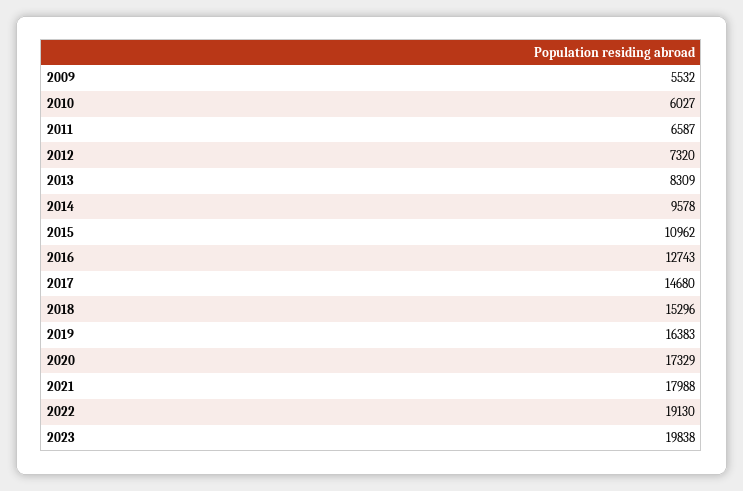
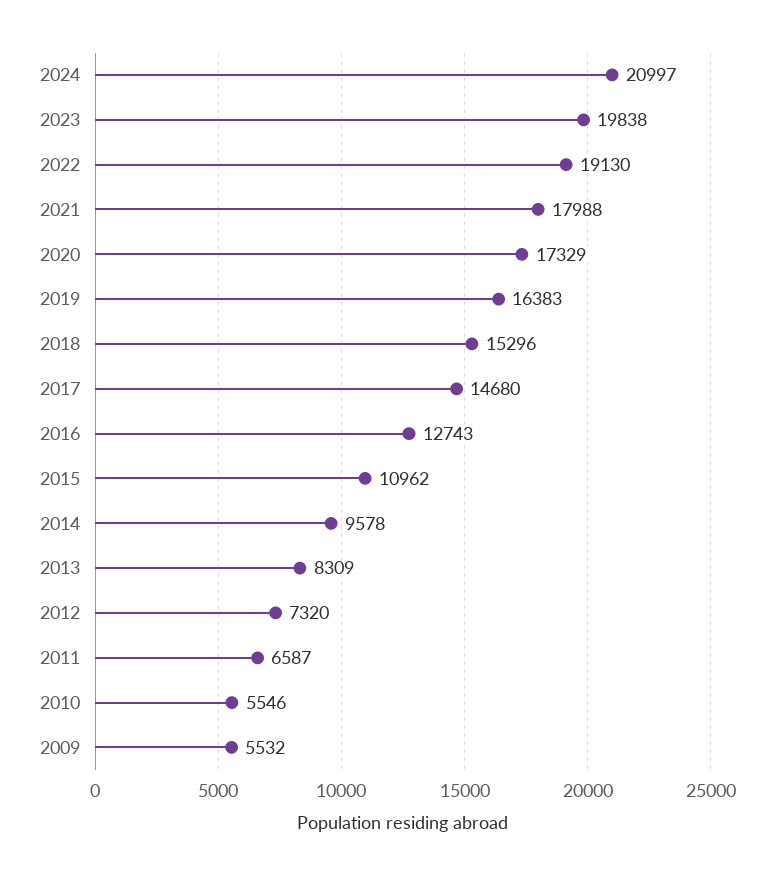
2010: 6027 -> 5546
2024: none -> 20997

